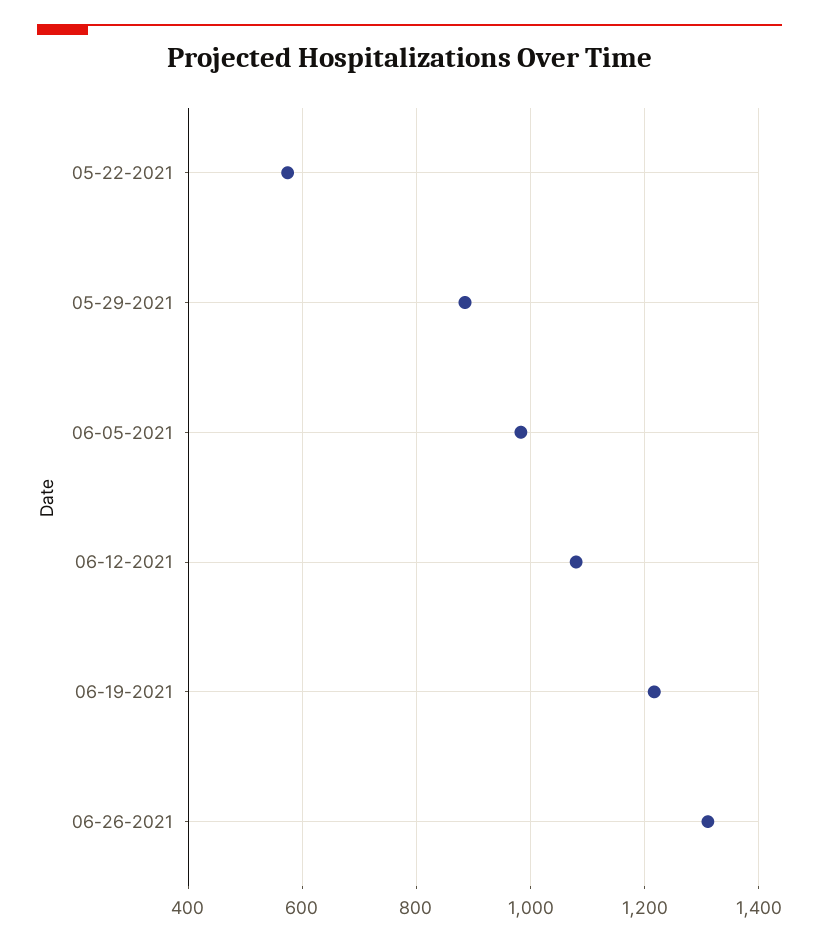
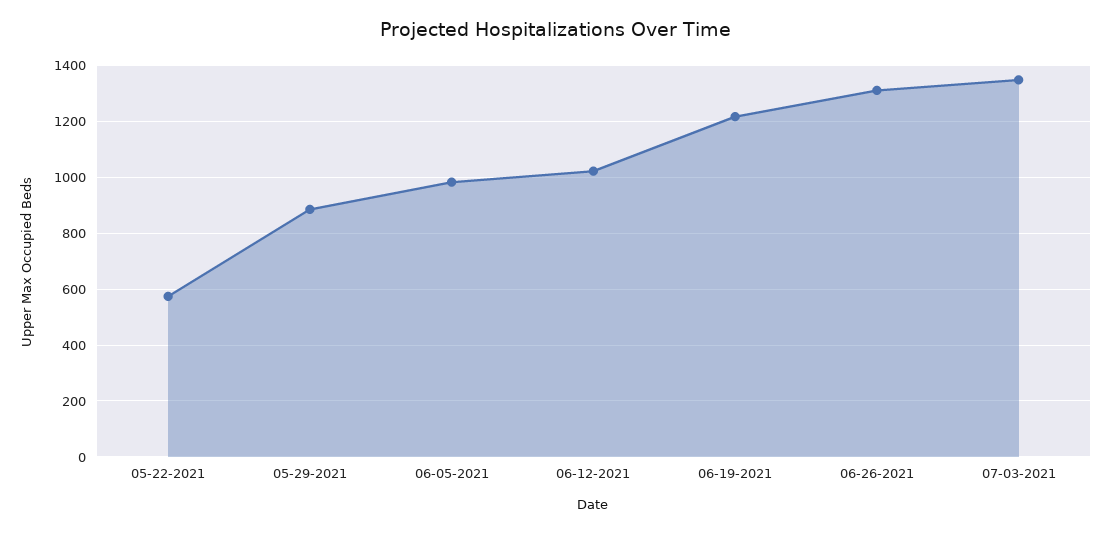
06-12-2021: 1080 -> 1025
07-03-2021: none -> 1350

